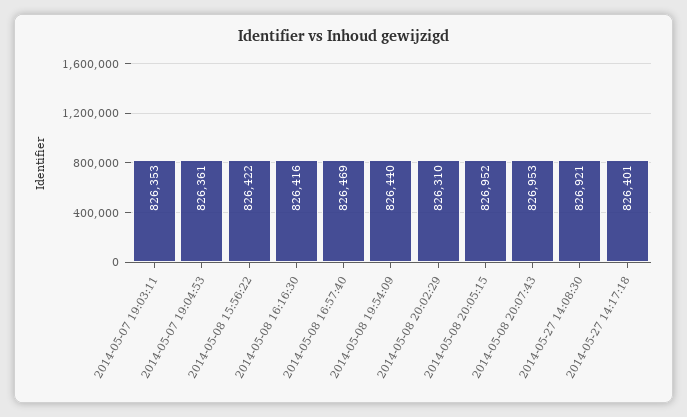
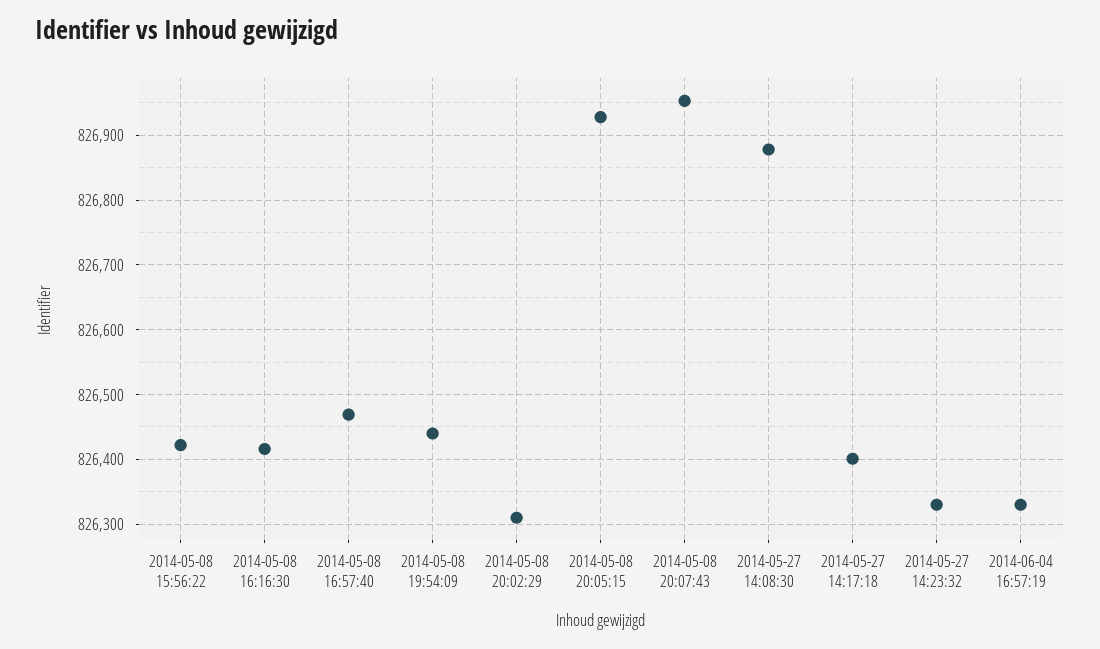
2014-05-07 19:03:11: 826353 -> none
2014-05-07 19:04:53: 826361 -> none
2014-05-08 20:05:15: 826952 -> 826930
2014-05-27 14:08:30: 826921 -> 826880
2014-05-27 14:23:32: none -> 826330
2014-06-04 16:57:19: none -> 826330

